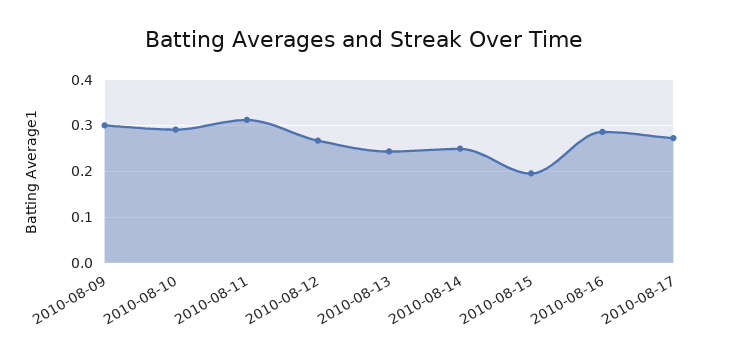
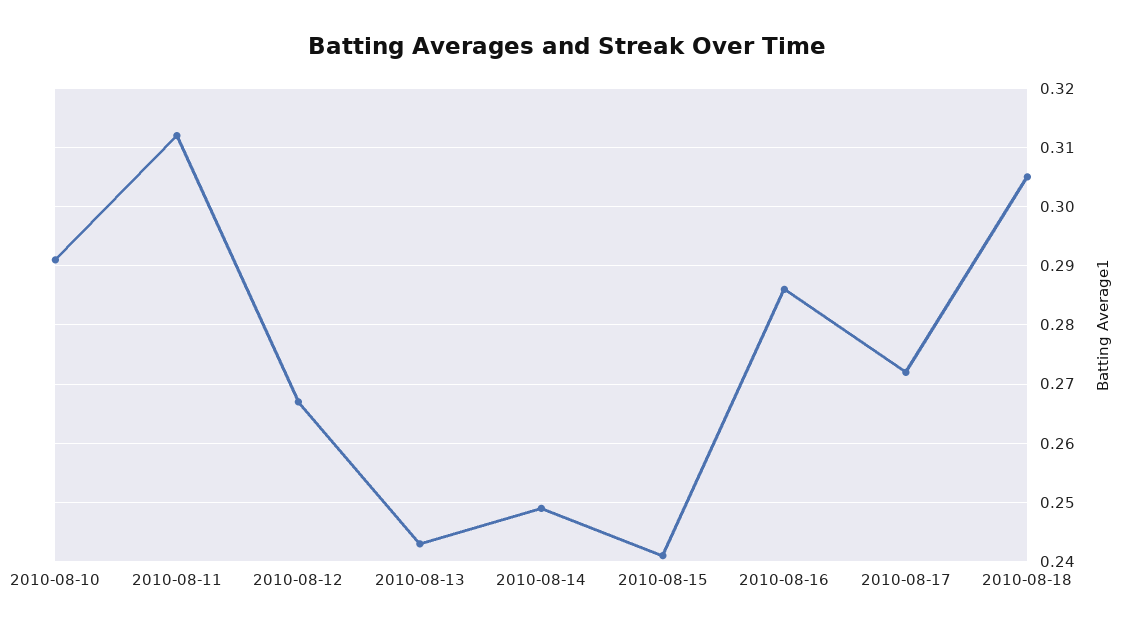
2010-08-09: 0.3 -> none
2010-08-15: 0.2 -> 0.24
2010-08-18: none -> 0.305

